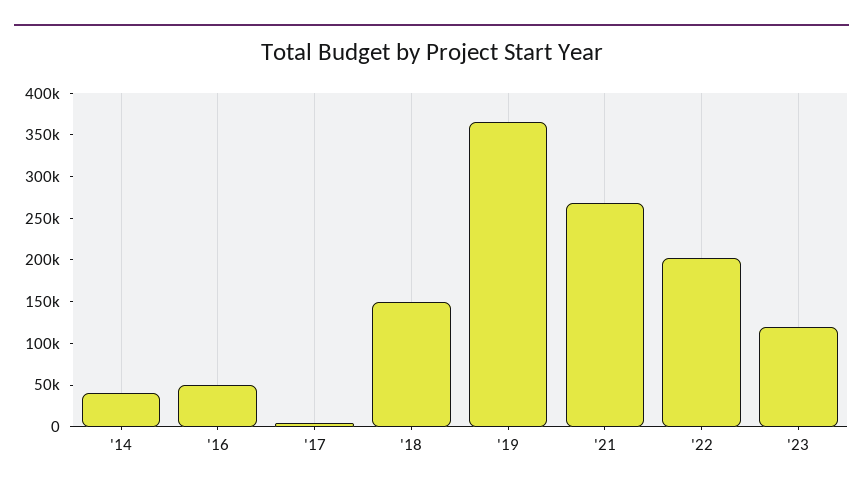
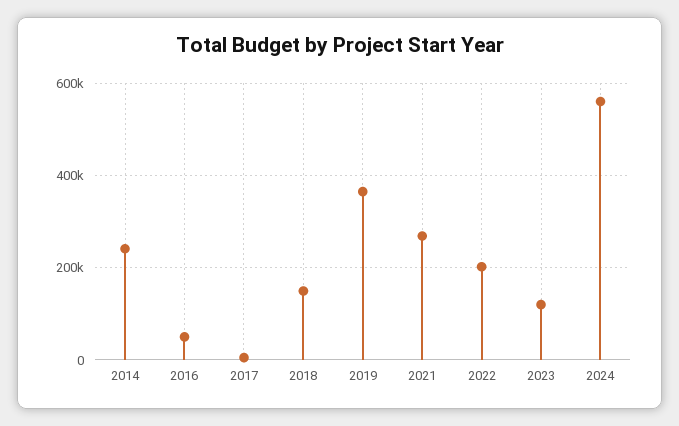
'14: 40000 -> 240000
2024: none -> 560000

